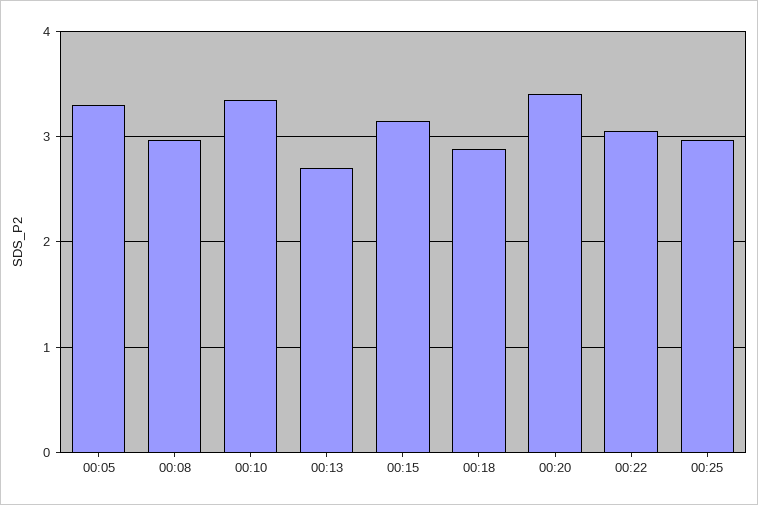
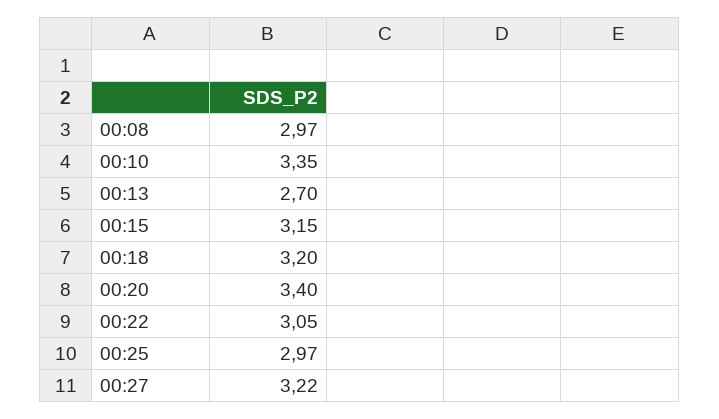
00:05: 3.3 -> none
00:18: 2.9 -> 3.2
00:27: none -> 3.22

